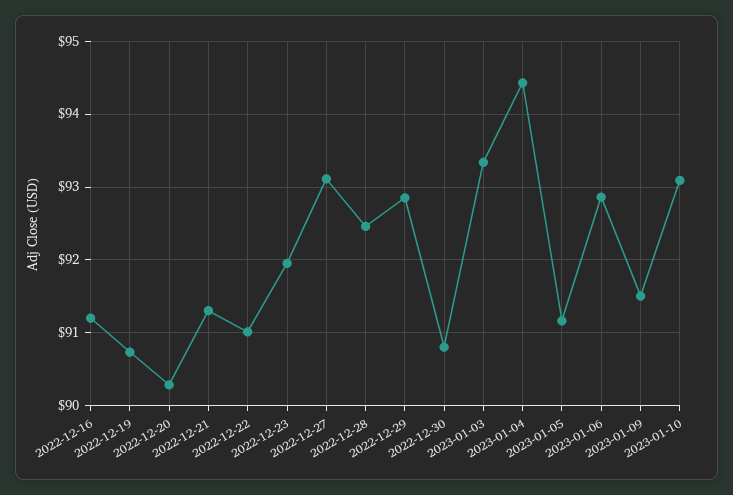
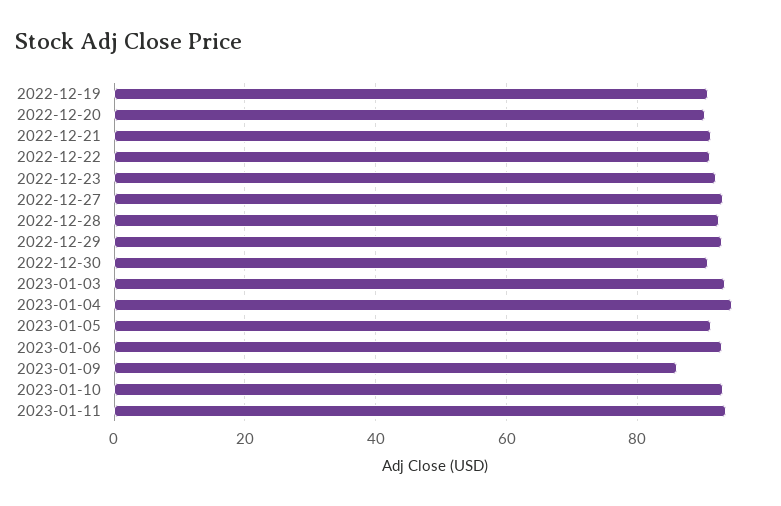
2022-12-16: 91.2 -> none
2023-01-09: 91.5 -> 86
2023-01-11: none -> 94

